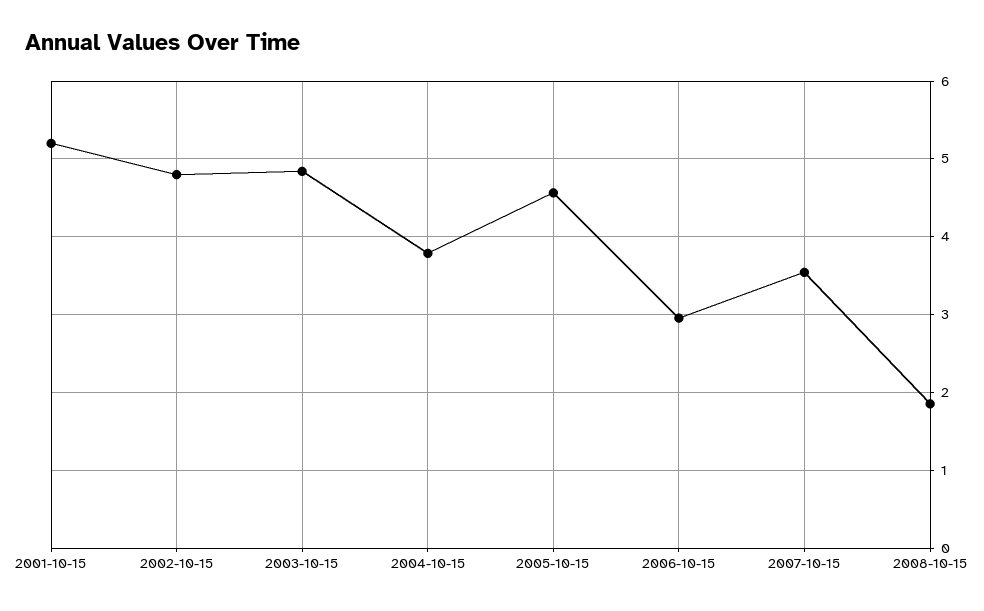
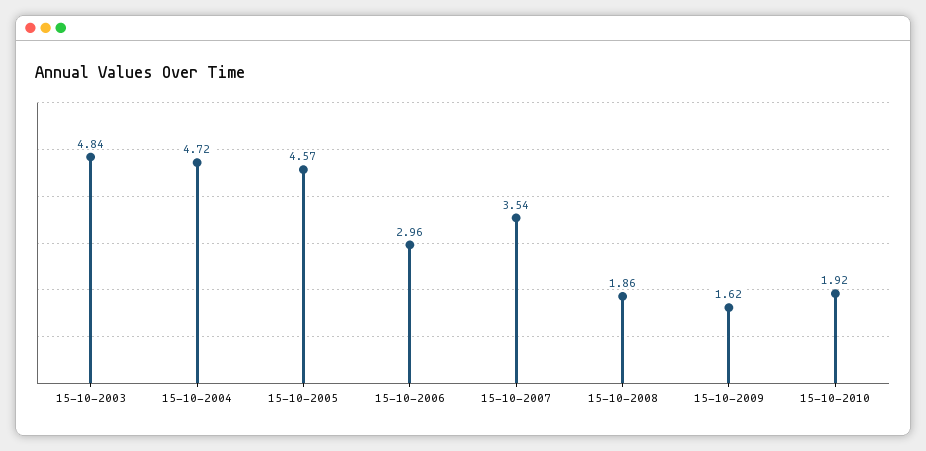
2001-10-15: 5.2 -> none
2002-10-15: 4.8 -> none
2004-10-15: 3.8 -> 4.72
15-10-2009: none -> 1.62
15-10-2010: none -> 1.92

